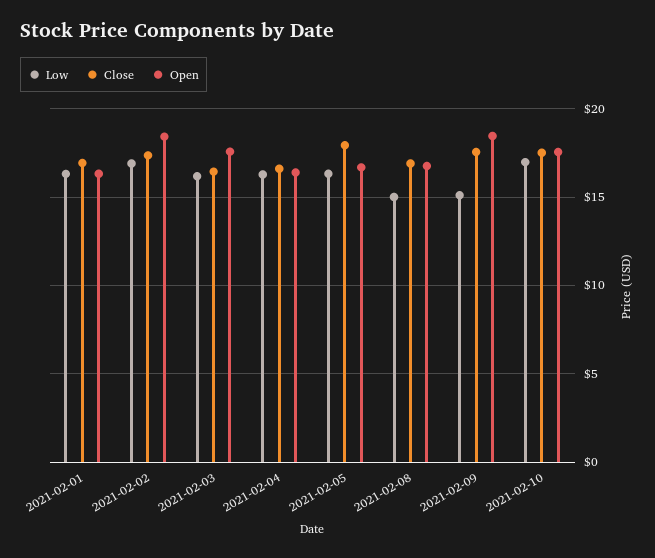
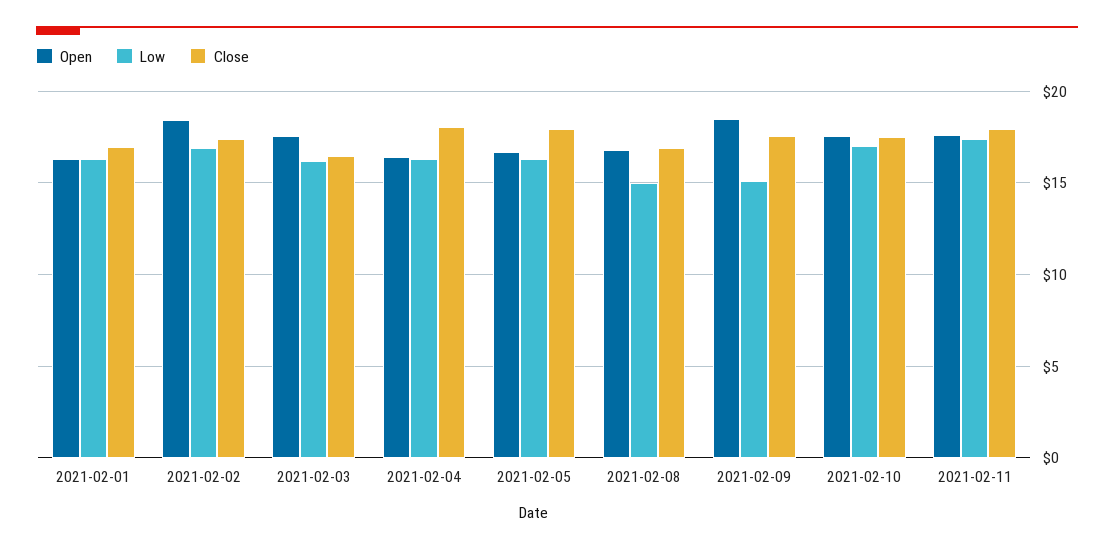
Close, 2021-02-04: 16.5 -> 18
Open, 2021-02-11: none -> 17.5
Low, 2021-02-11: none -> 17.5
Close, 2021-02-11: none -> 18

